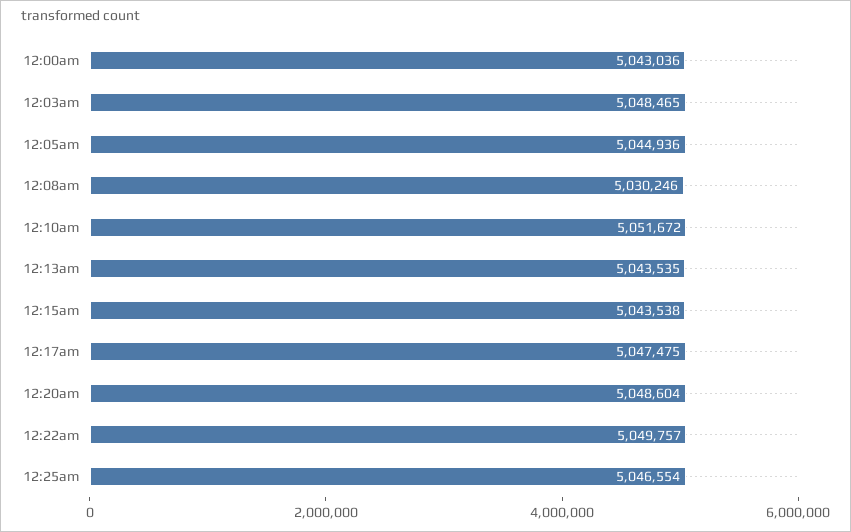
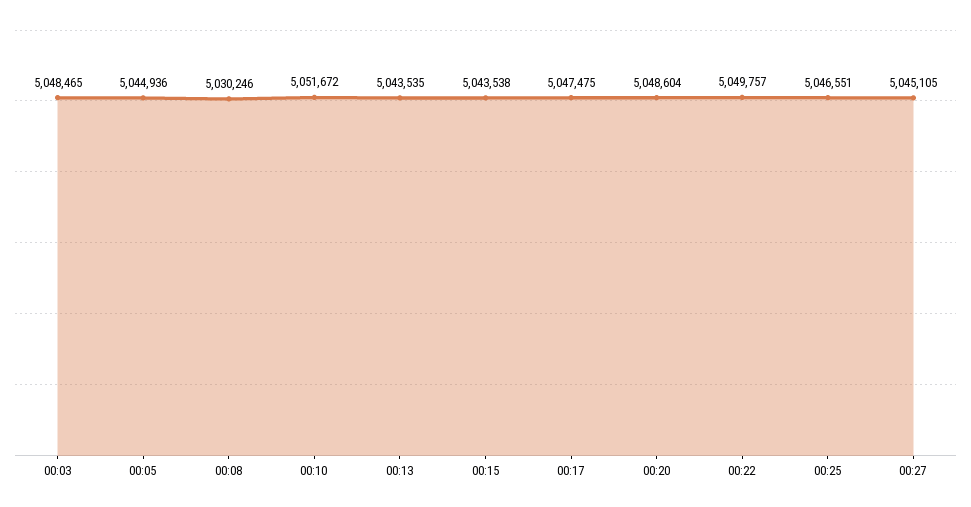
12:00am: 5043036 -> none
12:25am: 5046554 -> 5046551
00:27: none -> 5045105

